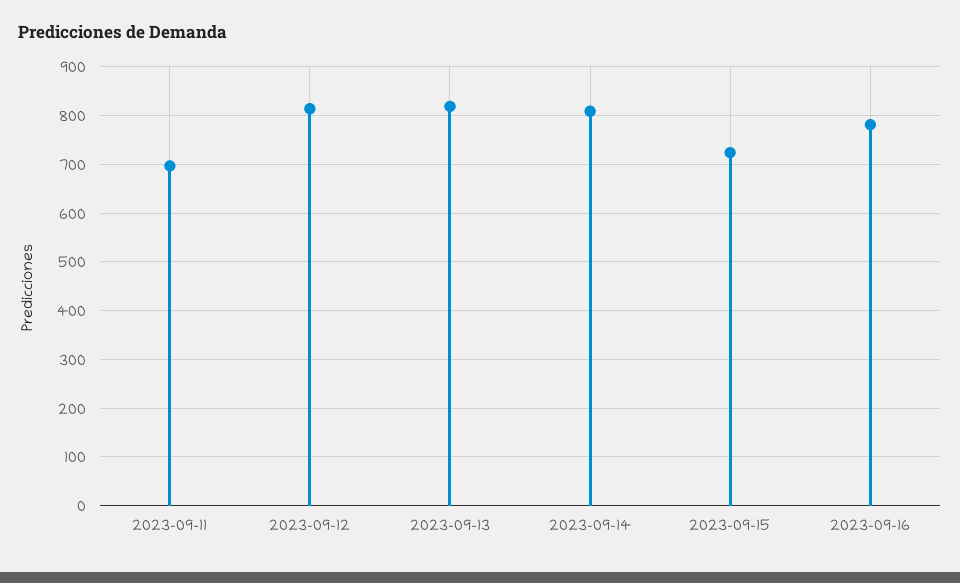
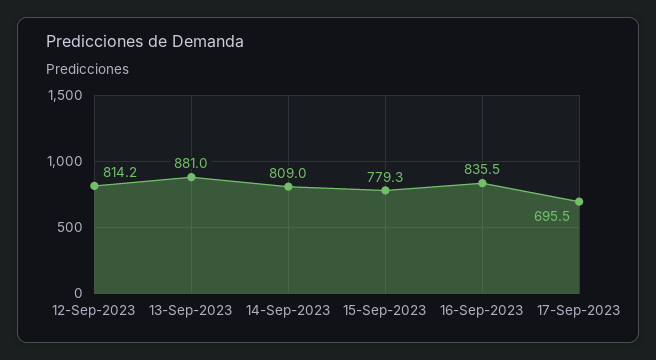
2023-09-11: 700 -> none
2023-09-13: 820 -> 881
2023-09-15: 720 -> 779.3
2023-09-16: 780 -> 835.5
17-Sep-2023: none -> 695.5

